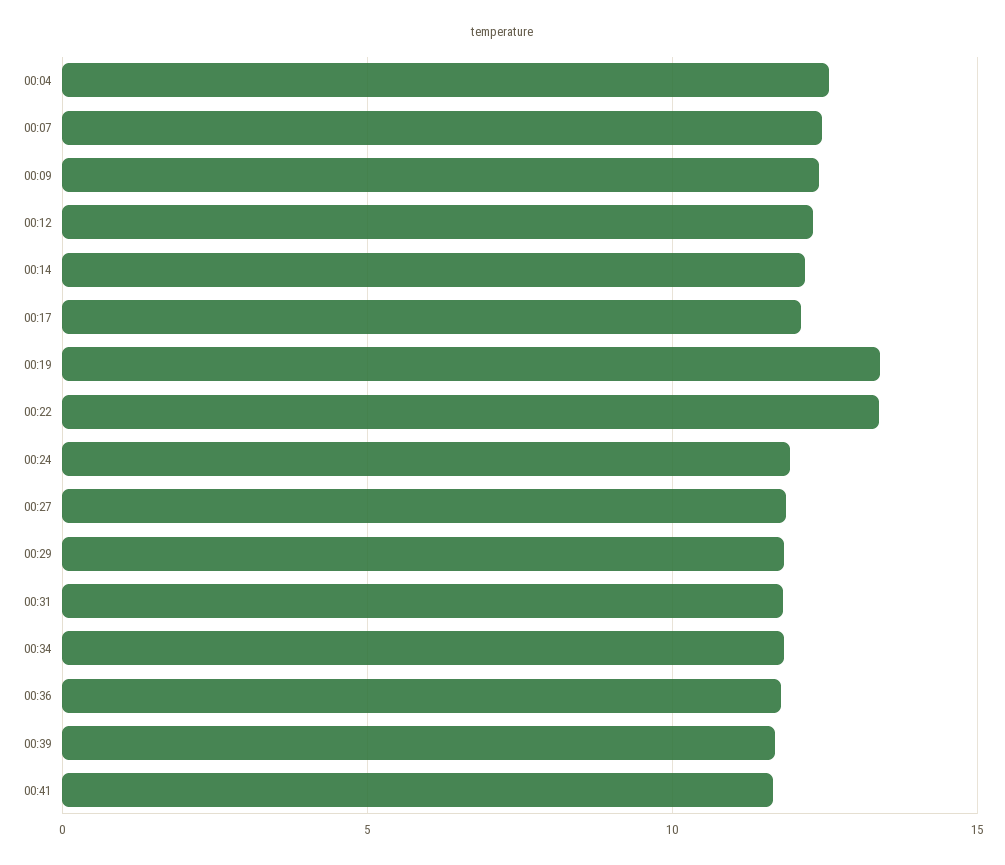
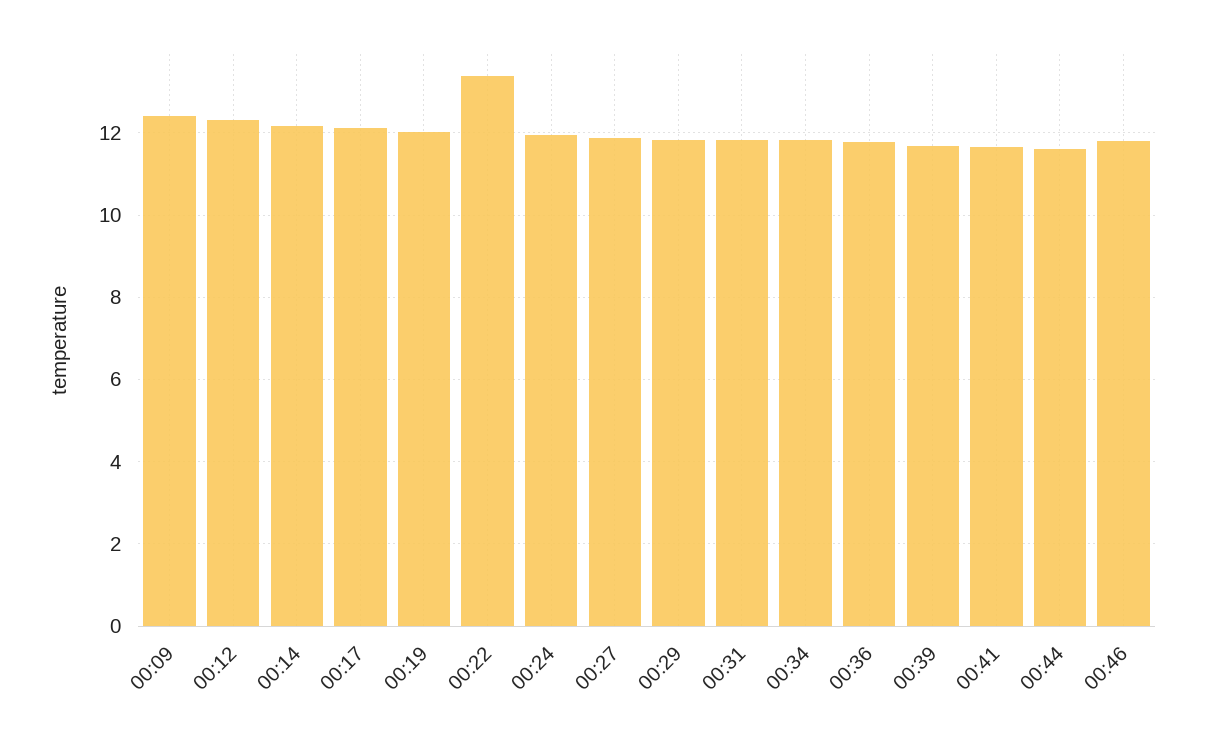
00:04: 12.5 -> none
00:07: 12.5 -> none
00:19: 13.5 -> 12
00:44: none -> 11.6
00:46: none -> 11.8

